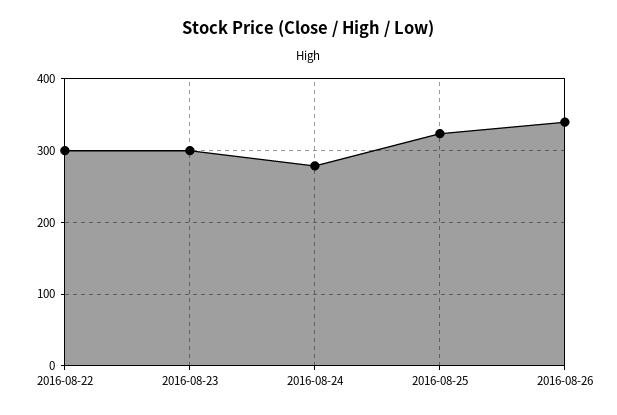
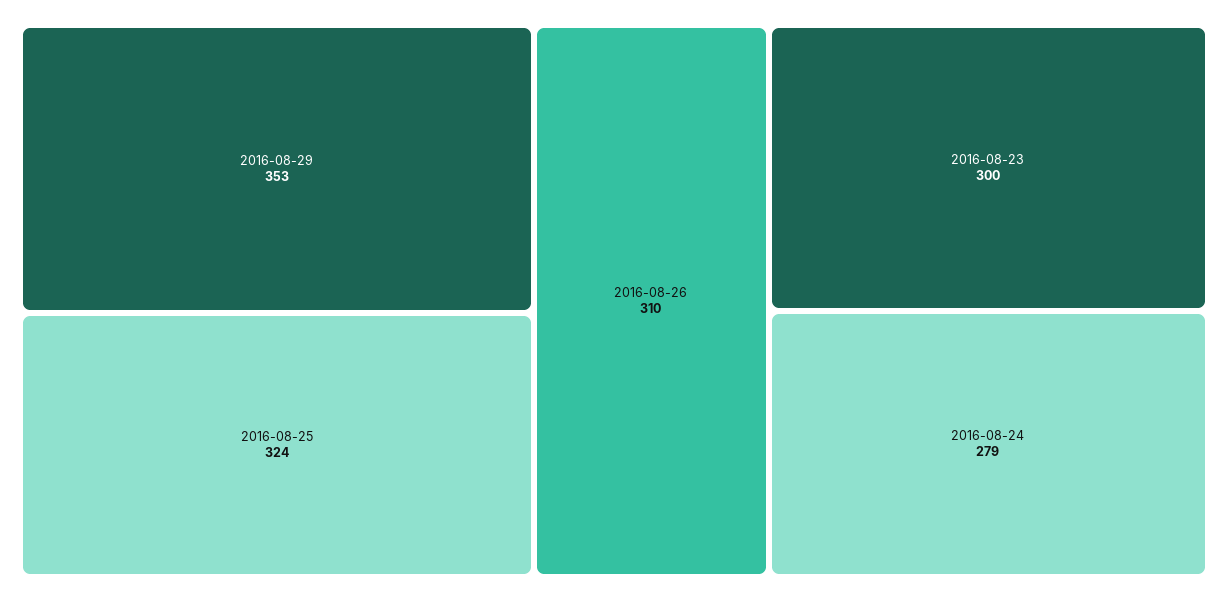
2016-08-22: 300 -> none
2016-08-26: 340 -> 310
2016-08-29: none -> 353

